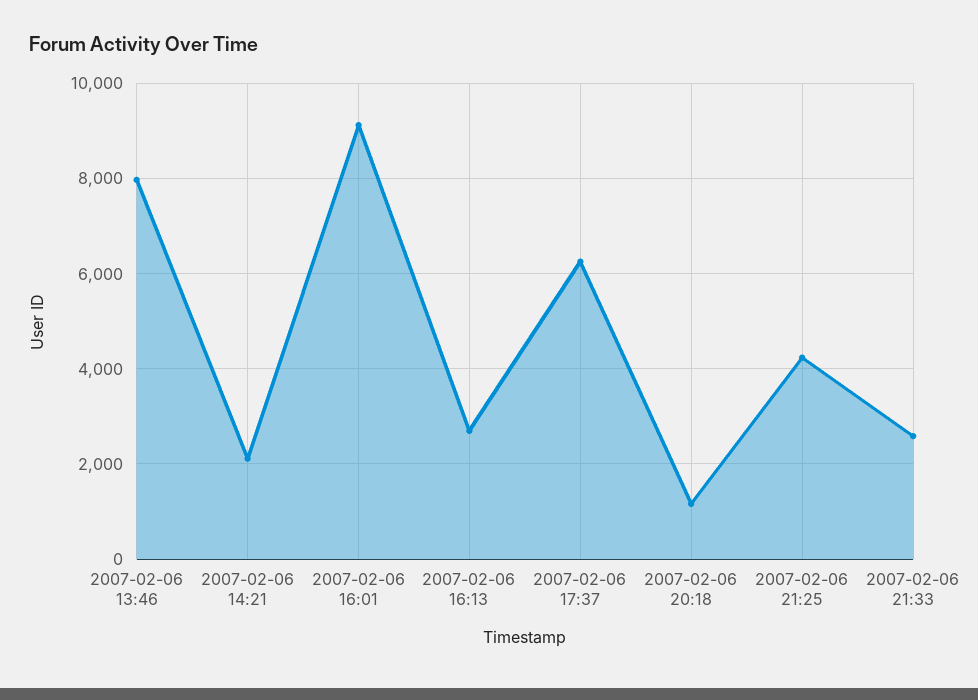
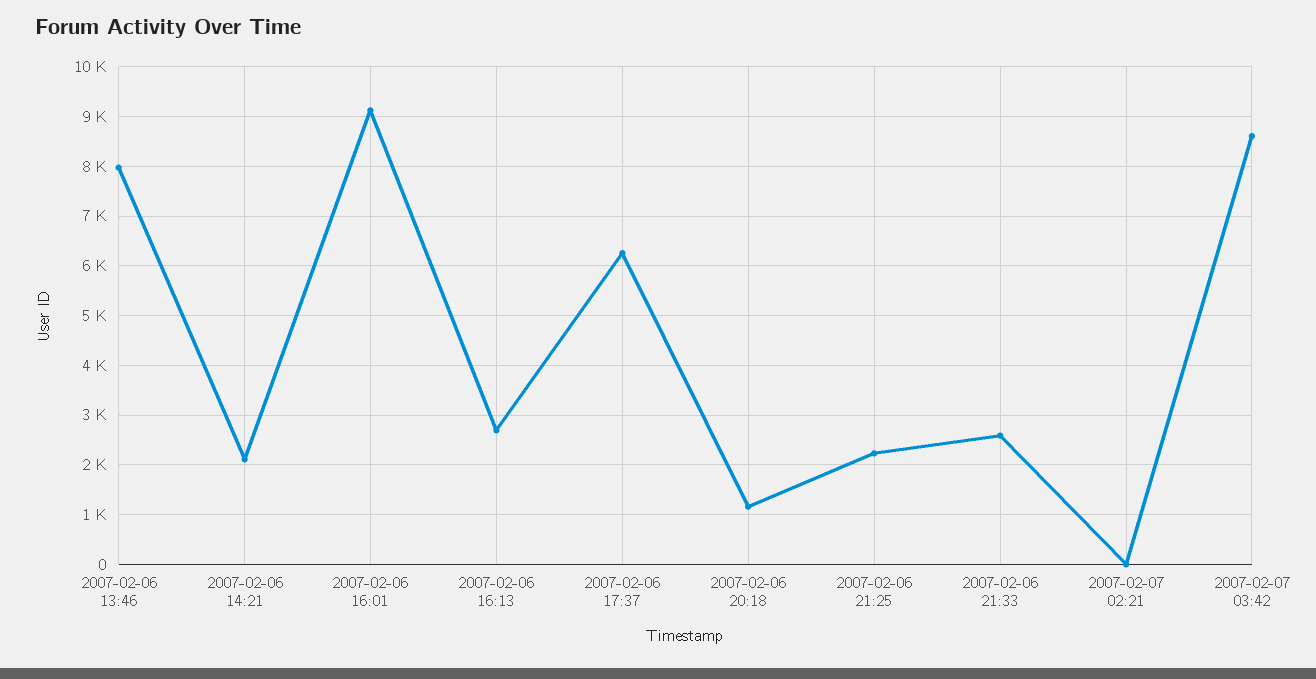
2007-02-06 21:25: 4200 -> 2200
2007-02-07 02:21: none -> 0
2007-02-07 03:42: none -> 8600

